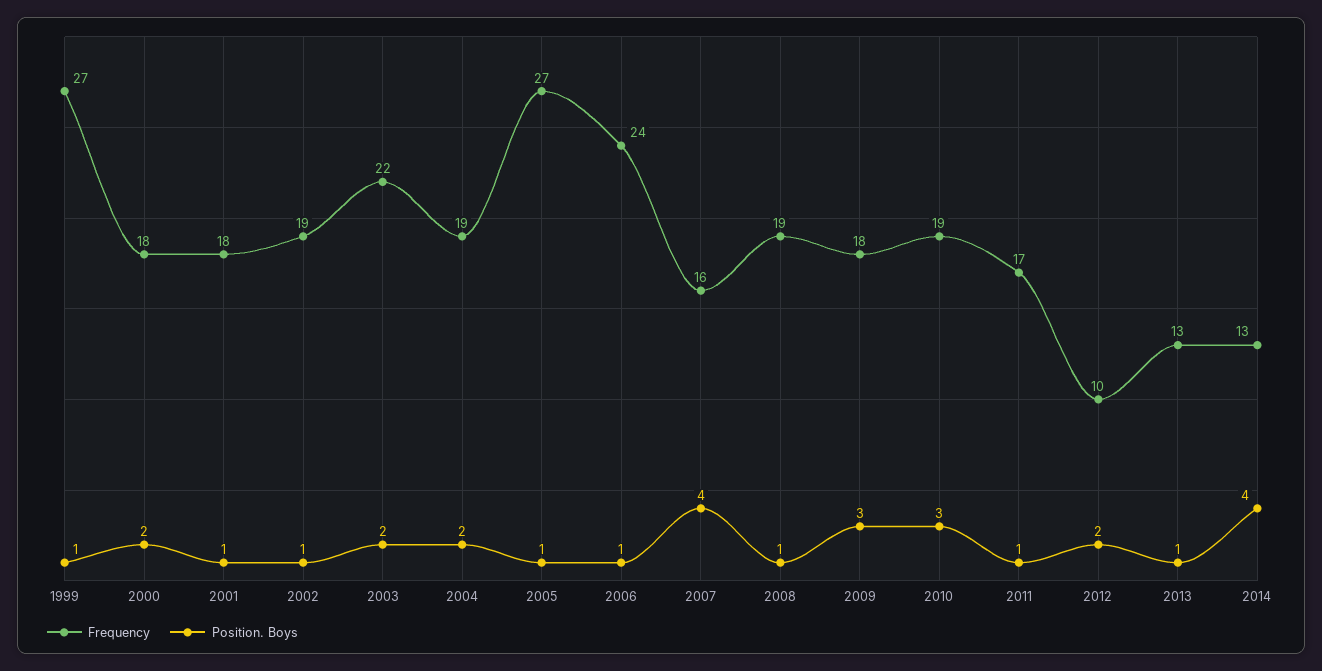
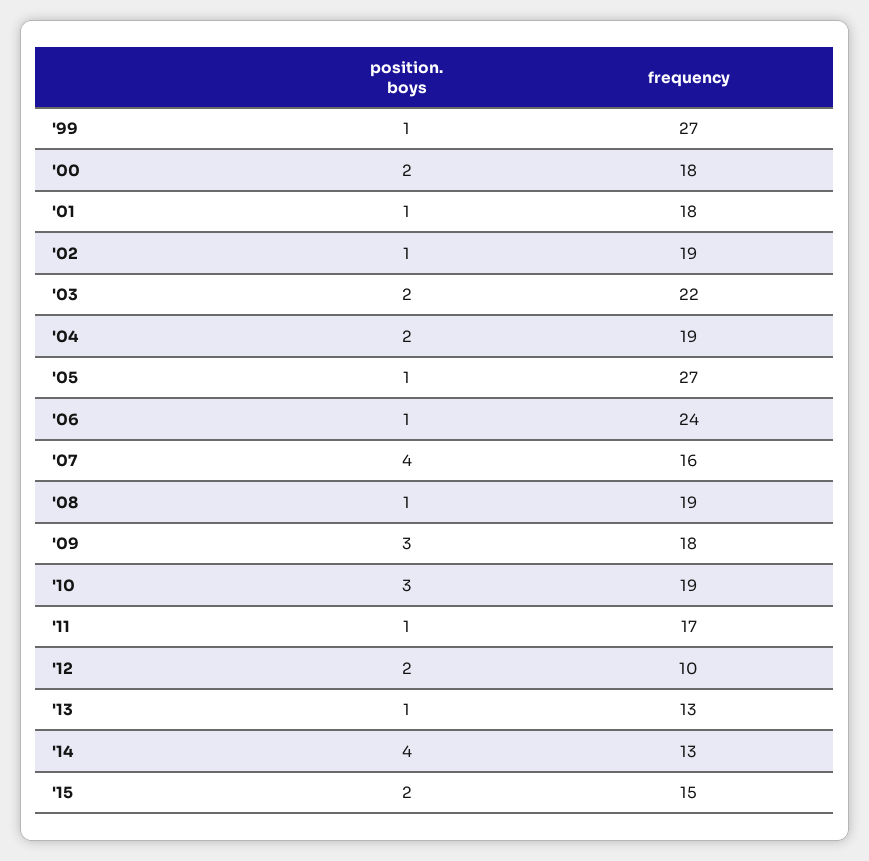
Position. Boys, '15: none -> 2
Frequency, '15: none -> 15

